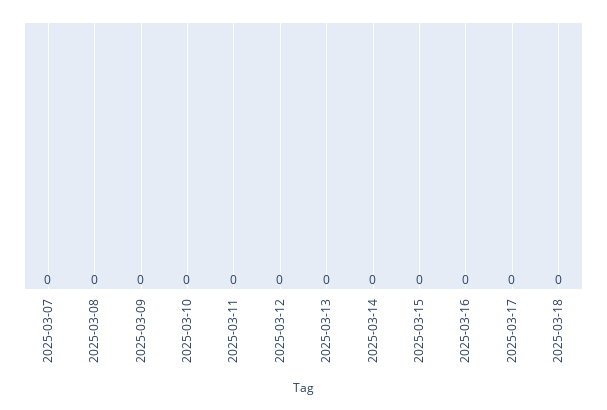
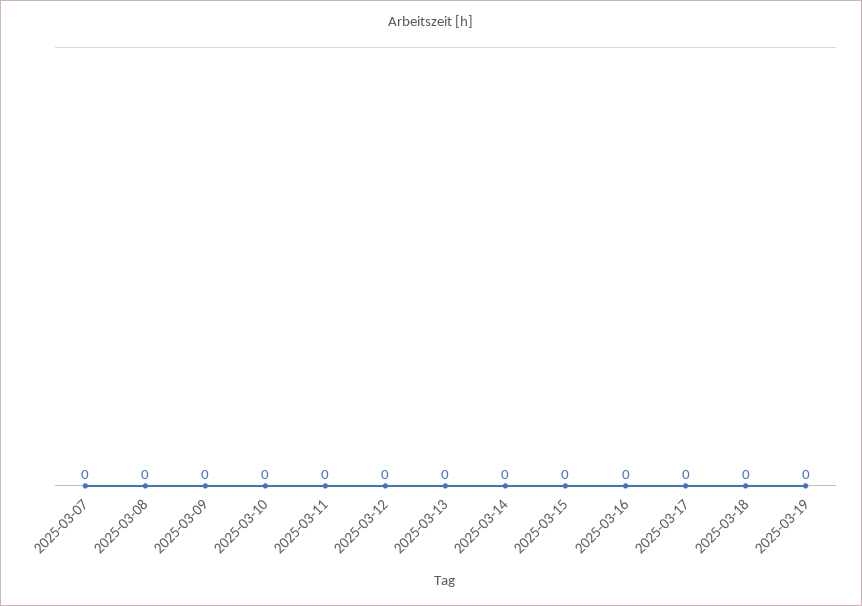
2025-03-19: none -> 0

